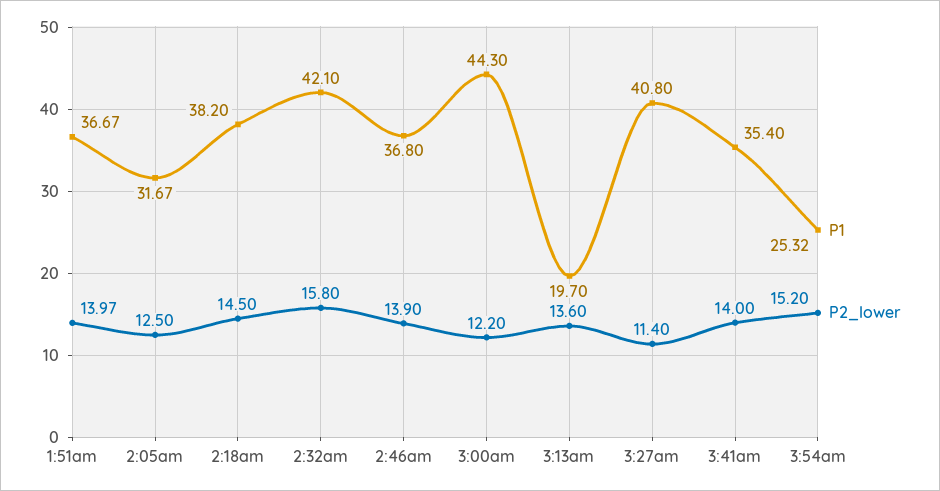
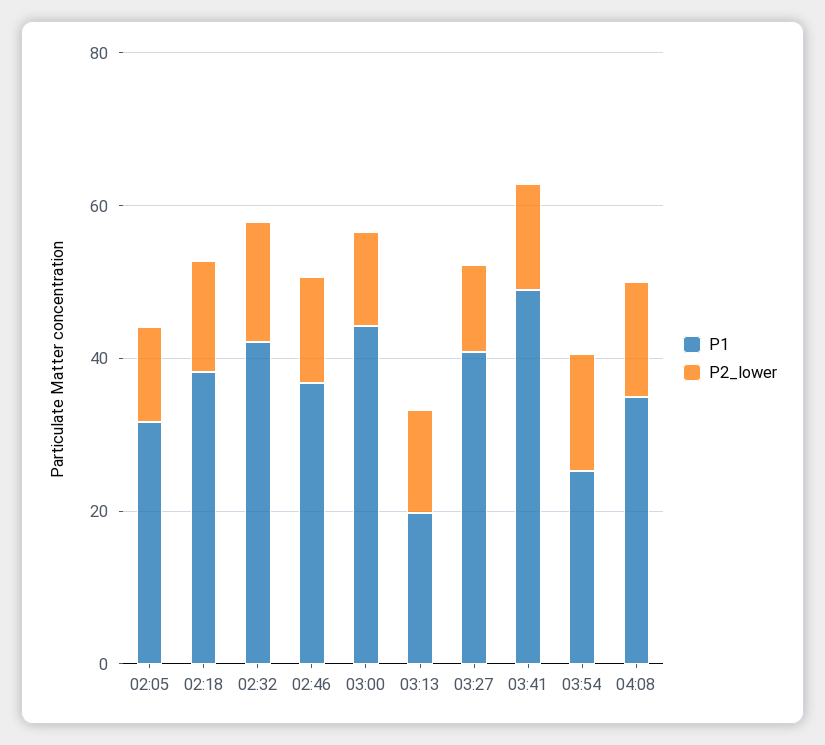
P1, 1:51am: 36.67 -> none
P2_lower, 1:51am: 13.97 -> none
P1, 3:41am: 35.4 -> 50
P1, 04:08: none -> 35
P2_lower, 04:08: none -> 15

